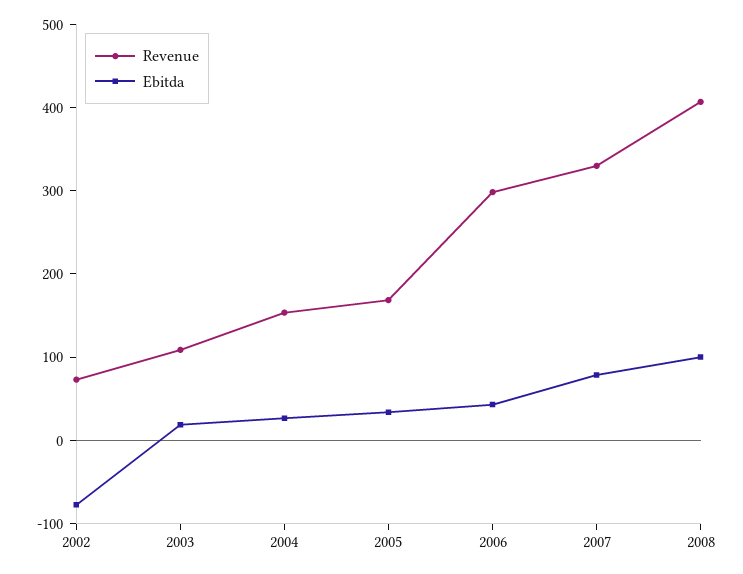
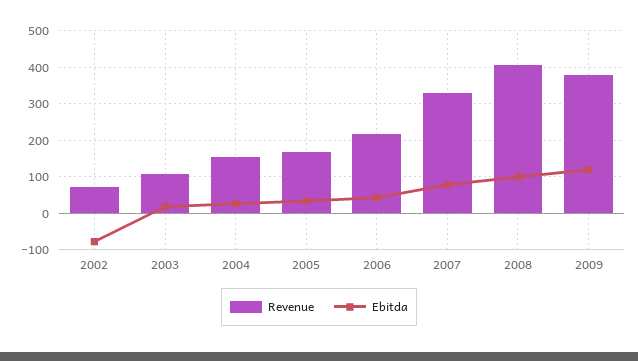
Revenue, 2006: 300 -> 220
Revenue, 2009: none -> 380
Ebitda, 2009: none -> 120

